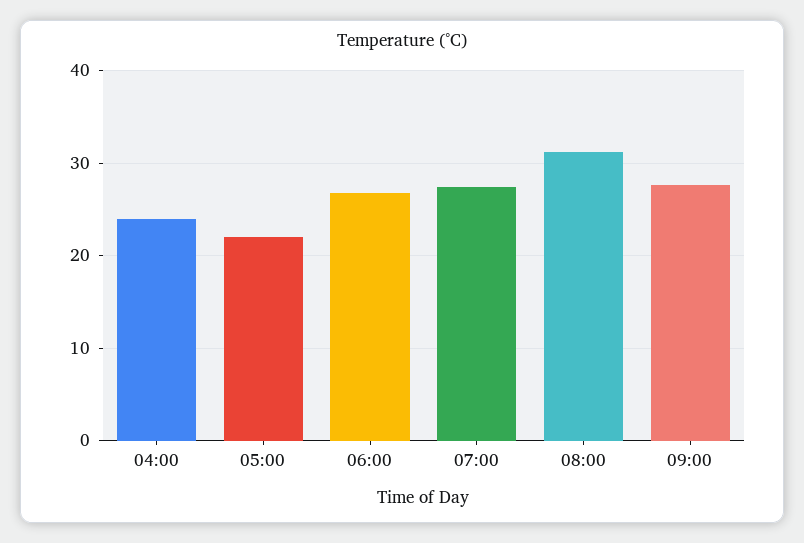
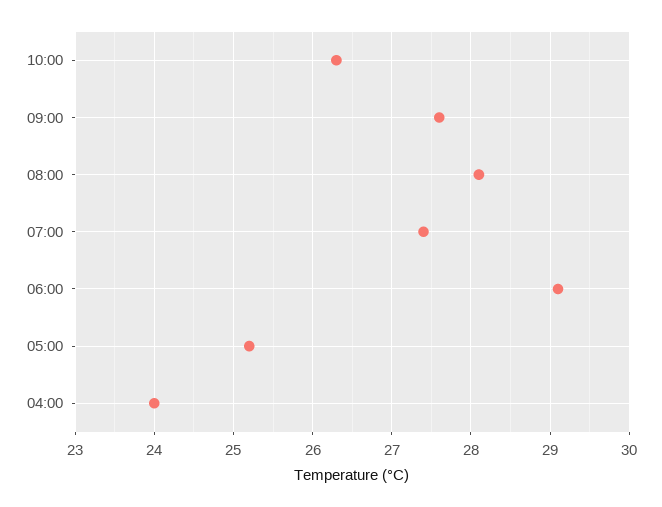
05:00: 22 -> 25.2
06:00: 27 -> 29.1
08:00: 31 -> 28.1
10:00: none -> 26.3

